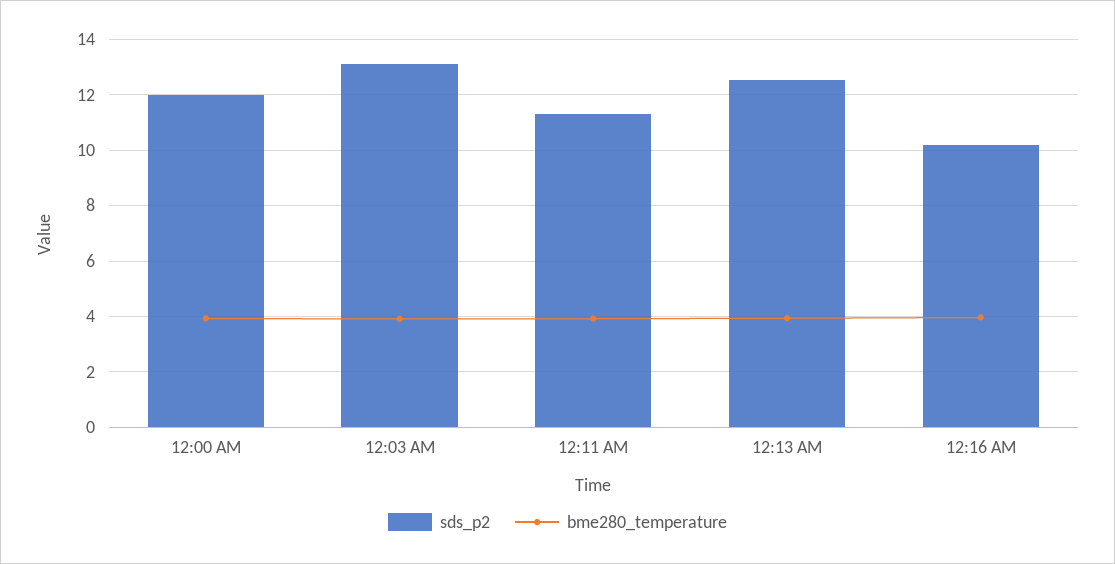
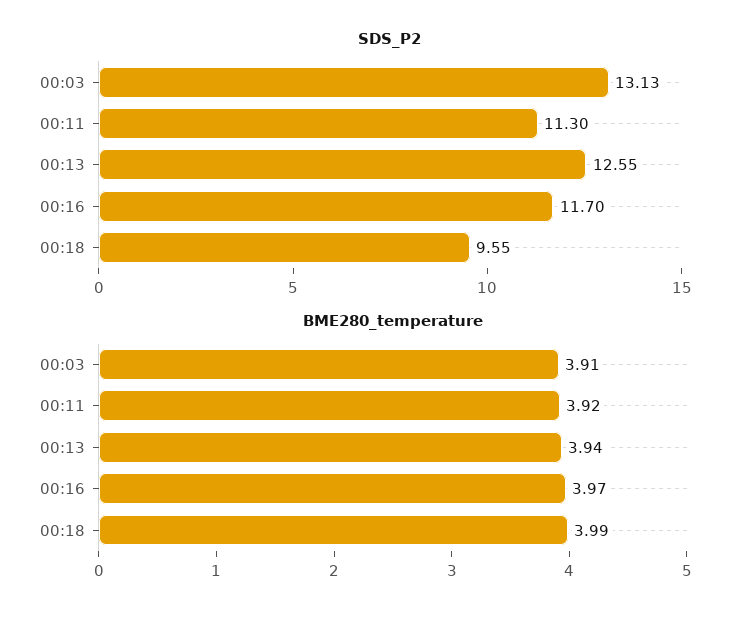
sds_p2, 12:00 AM: 12 -> none
bme280_temperature, 12:00 AM: 4 -> none
sds_p2, 12:16 AM: 10.25 -> 11.7
sds_p2, 00:18: none -> 9.55
bme280_temperature, 00:18: none -> 3.99

